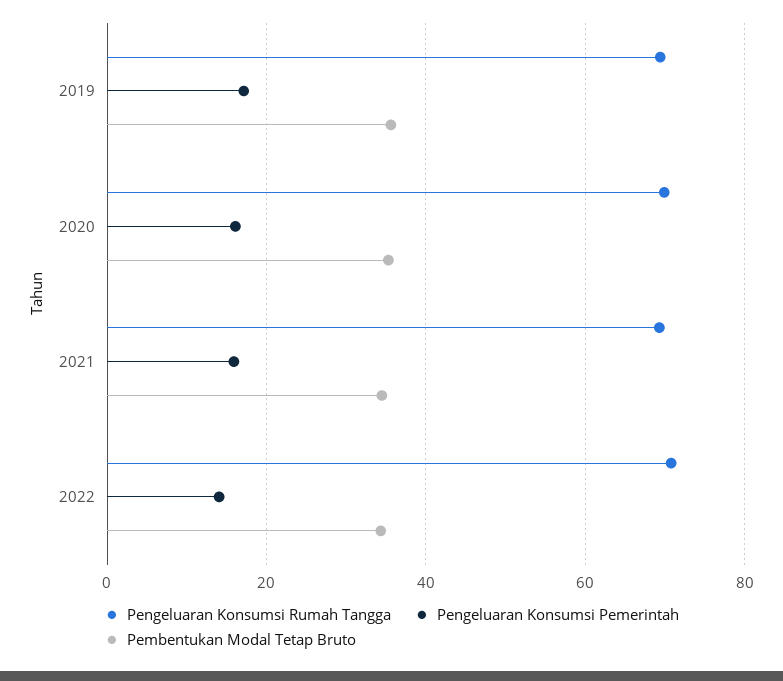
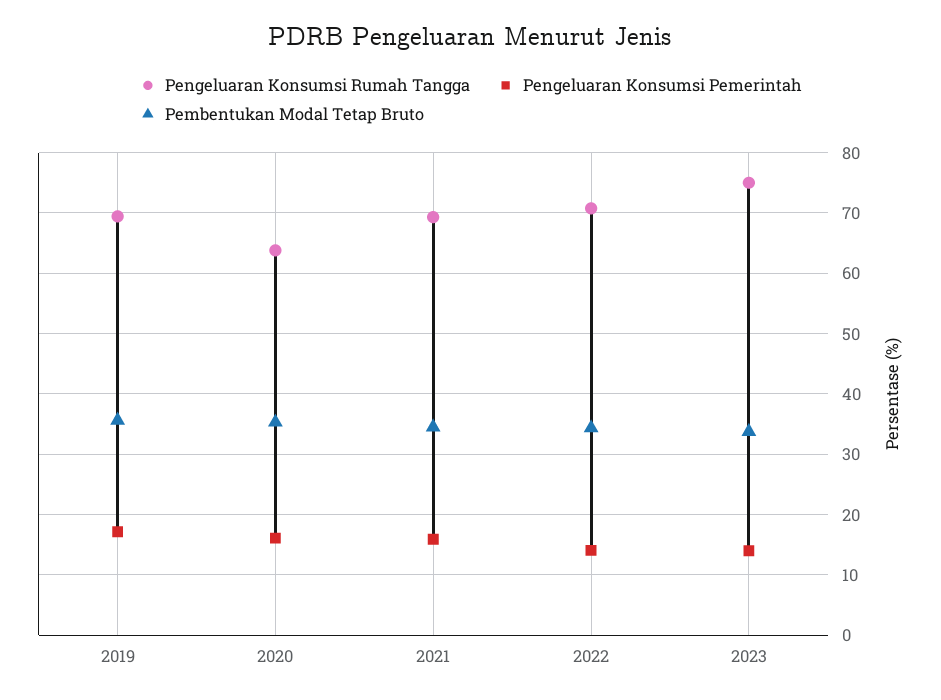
Pengeluaran Konsumsi Rumah Tangga, 2020: 70 -> 64
Pengeluaran Konsumsi Rumah Tangga, 2023: none -> 75
Pengeluaran Konsumsi Pemerintah, 2023: none -> 14
Pembentukan Modal Tetap Bruto, 2023: none -> 34

